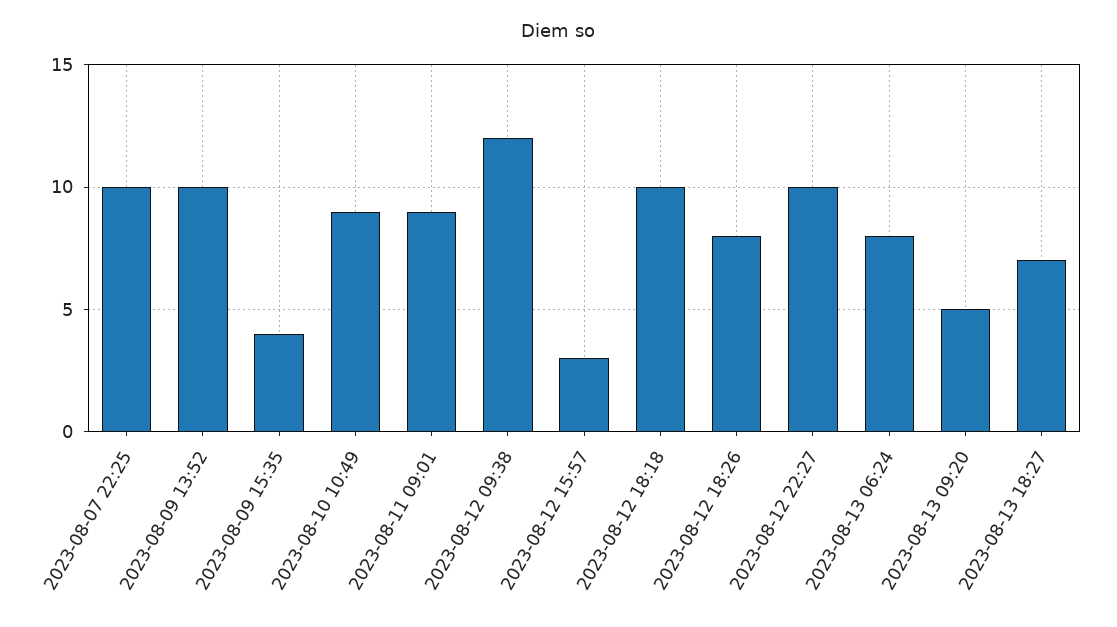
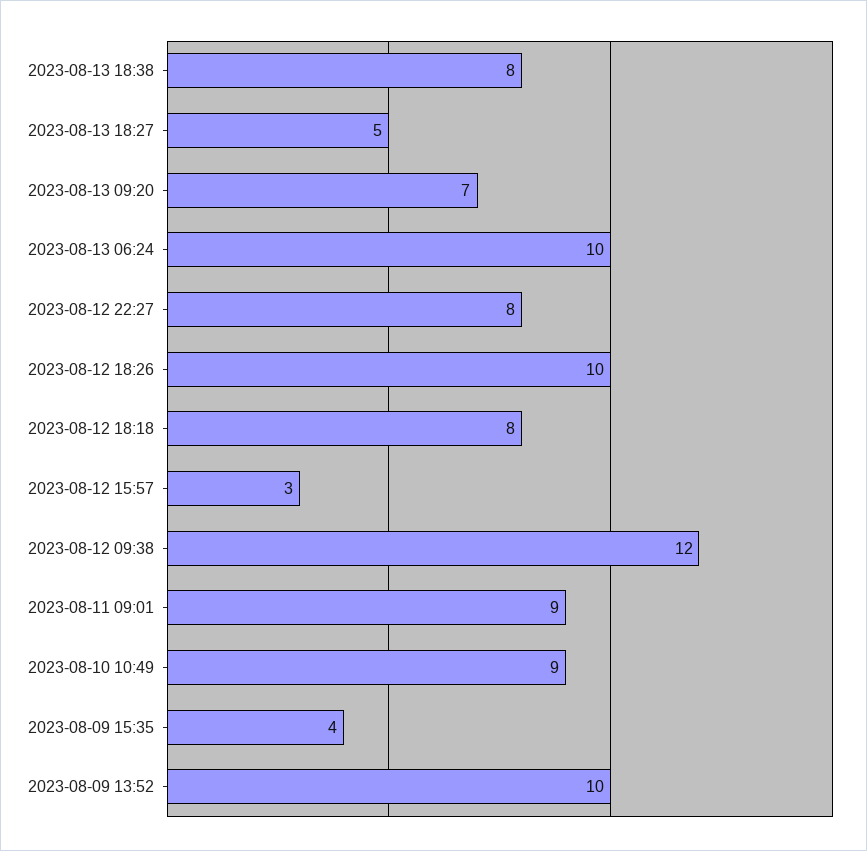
2023-08-07 22:25: 10 -> none
2023-08-12 18:18: 10 -> 8
2023-08-12 18:26: 8 -> 10
2023-08-12 22:27: 10 -> 8
2023-08-13 06:24: 8 -> 10
2023-08-13 09:20: 5 -> 7
2023-08-13 18:27: 7 -> 5
2023-08-13 18:38: none -> 8

